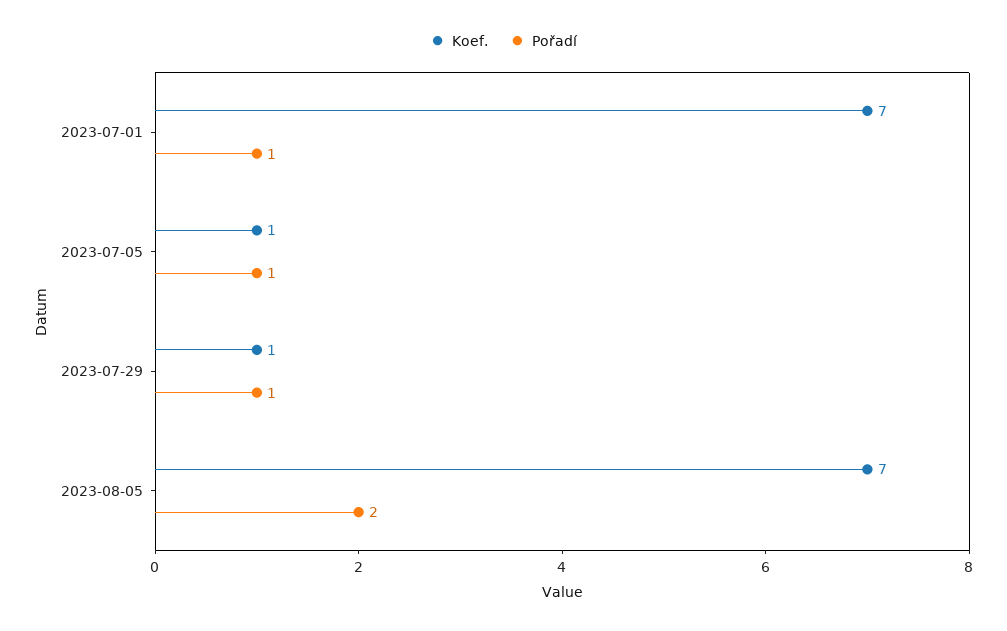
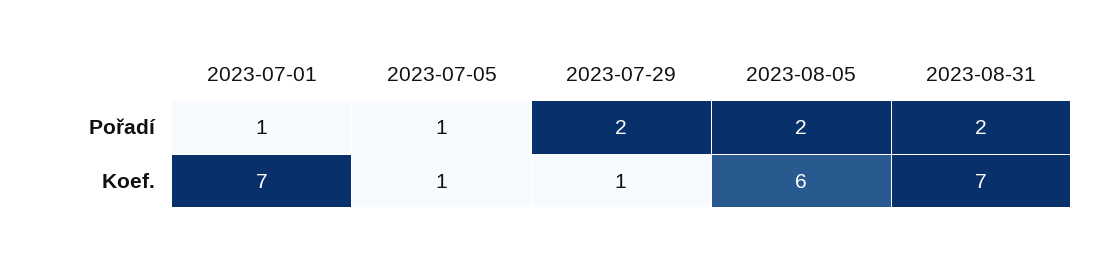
Pořadí, 2023-07-29: 1 -> 2
Koef., 2023-08-05: 7 -> 6
Pořadí, 2023-08-31: none -> 2
Koef., 2023-08-31: none -> 7

